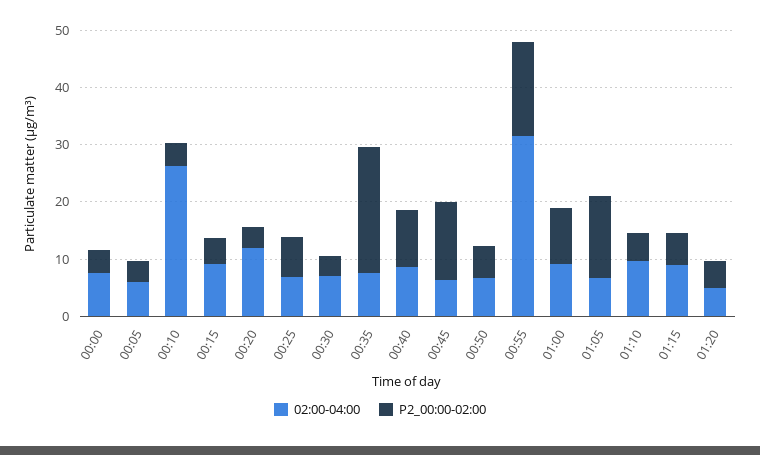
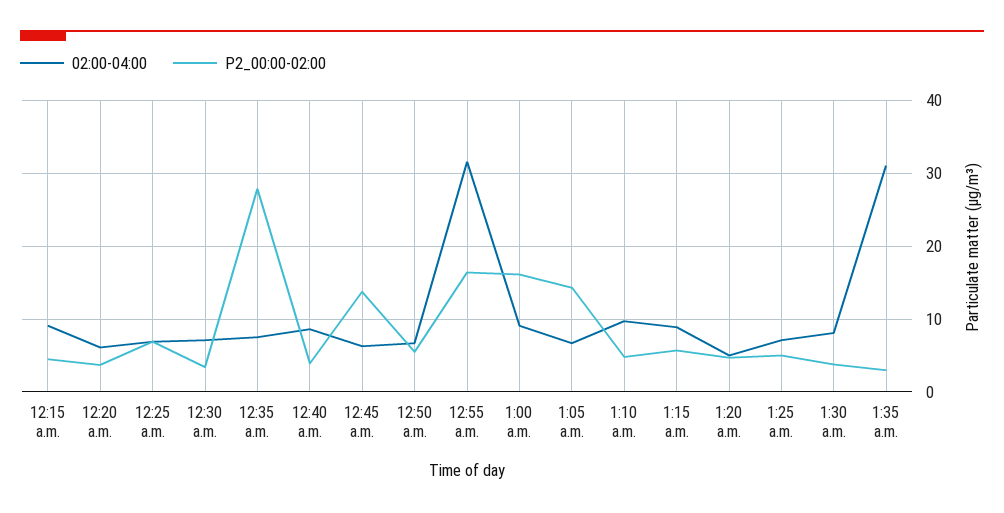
02:00-04:00, 00:00: 8 -> none
P2_00:00-02:00, 00:00: 4 -> none
02:00-04:00, 00:05: 6 -> none
P2_00:00-02:00, 00:05: 4 -> none
02:00-04:00, 00:10: 26 -> none
P2_00:00-02:00, 00:10: 4 -> none
02:00-04:00, 00:20: 12 -> 6
P2_00:00-02:00, 00:35: 22 -> 28
P2_00:00-02:00, 00:40: 10 -> 4
P2_00:00-02:00, 01:00: 10 -> 16
02:00-04:00, 1:25 a.m.: none -> 7
P2_00:00-02:00, 1:25 a.m.: none -> 5
02:00-04:00, 1:30 a.m.: none -> 8
P2_00:00-02:00, 1:30 a.m.: none -> 4
02:00-04:00, 1:35 a.m.: none -> 31
P2_00:00-02:00, 1:35 a.m.: none -> 3

